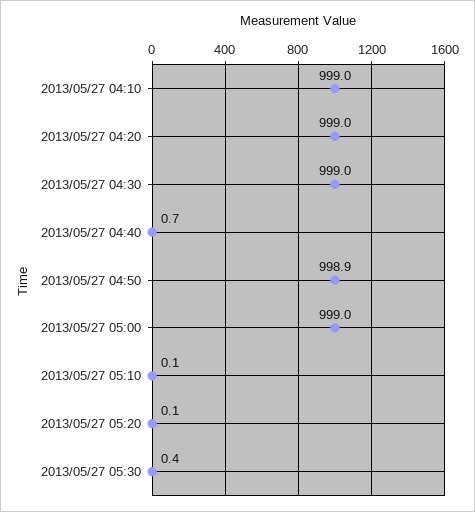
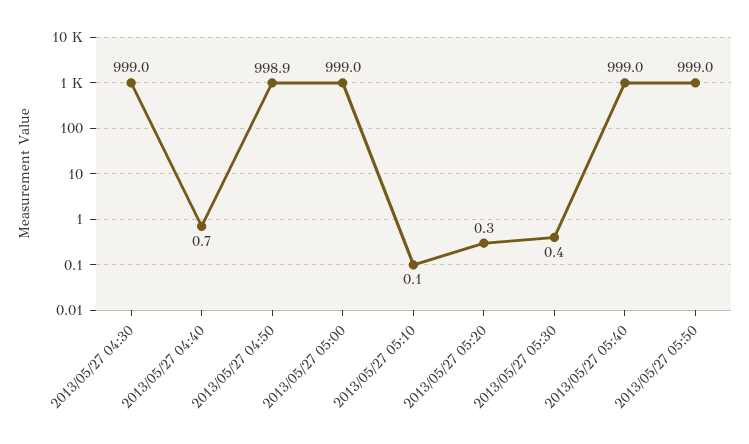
2013/05/27 04:10: 999 -> none
2013/05/27 04:20: 999 -> none
2013/05/27 05:20: 0.1 -> 0.3
2013/05/27 05:40: none -> 999
2013/05/27 05:50: none -> 999

